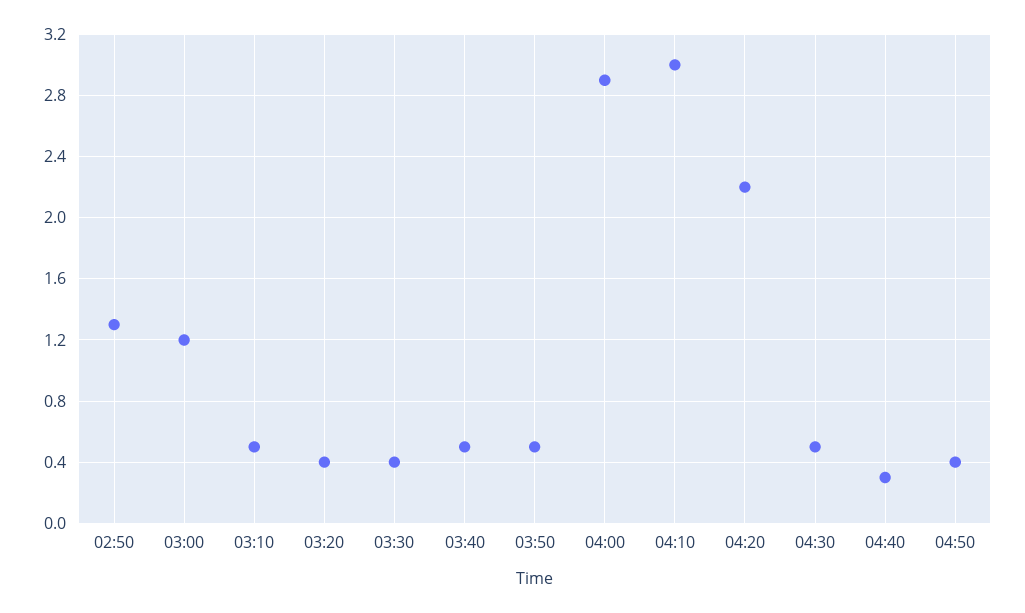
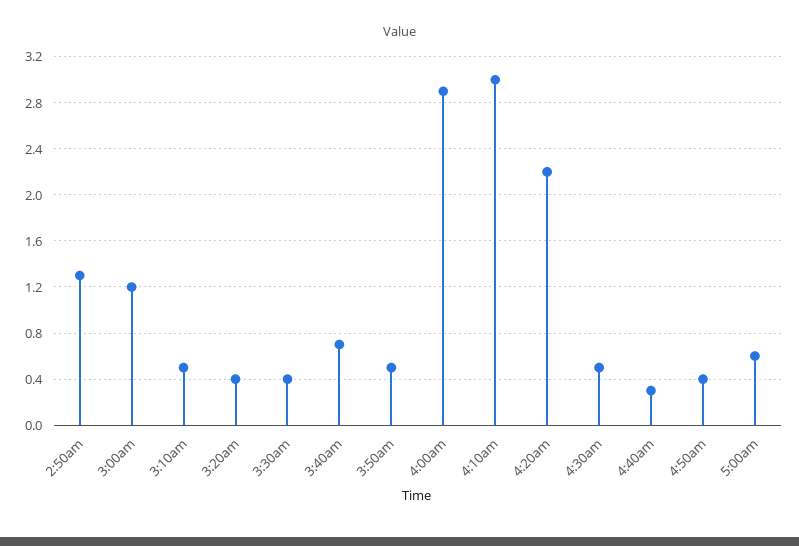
03:40: 0.5 -> 0.7
5:00am: none -> 0.6

